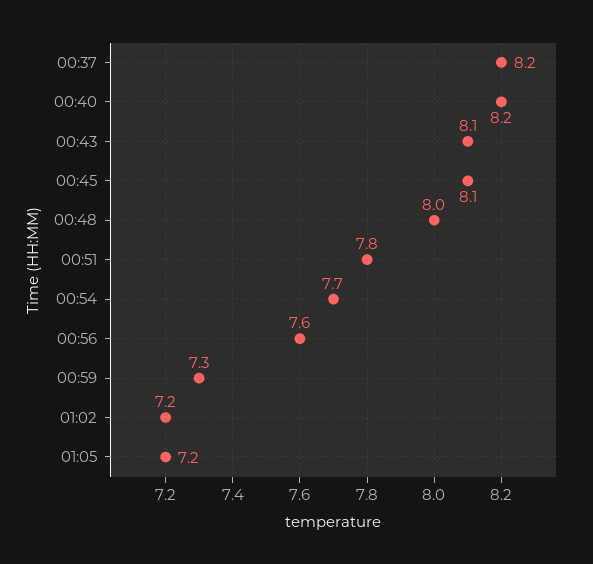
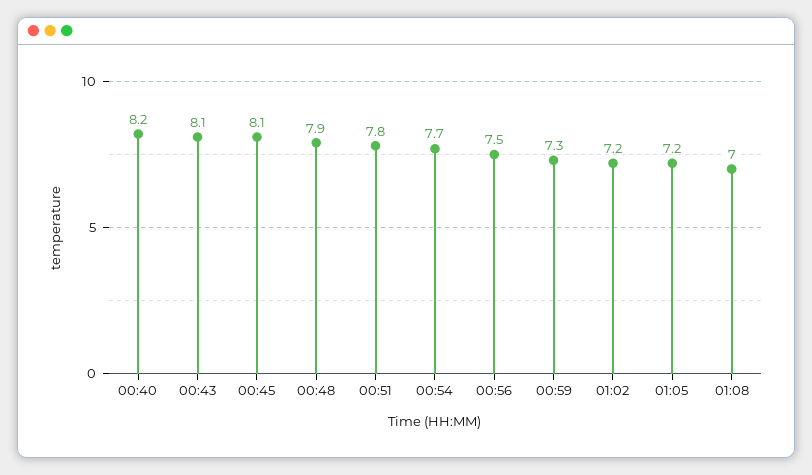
00:37: 8.2 -> none
00:48: 8 -> 7.9
00:56: 7.6 -> 7.5
01:08: none -> 7

